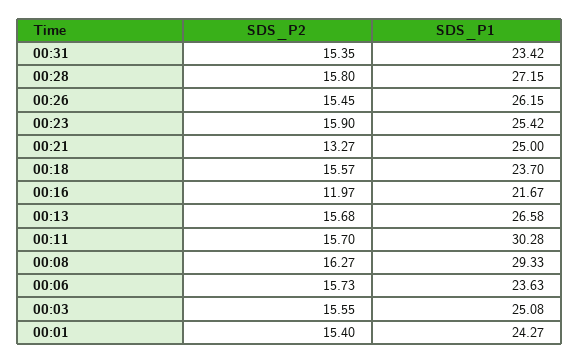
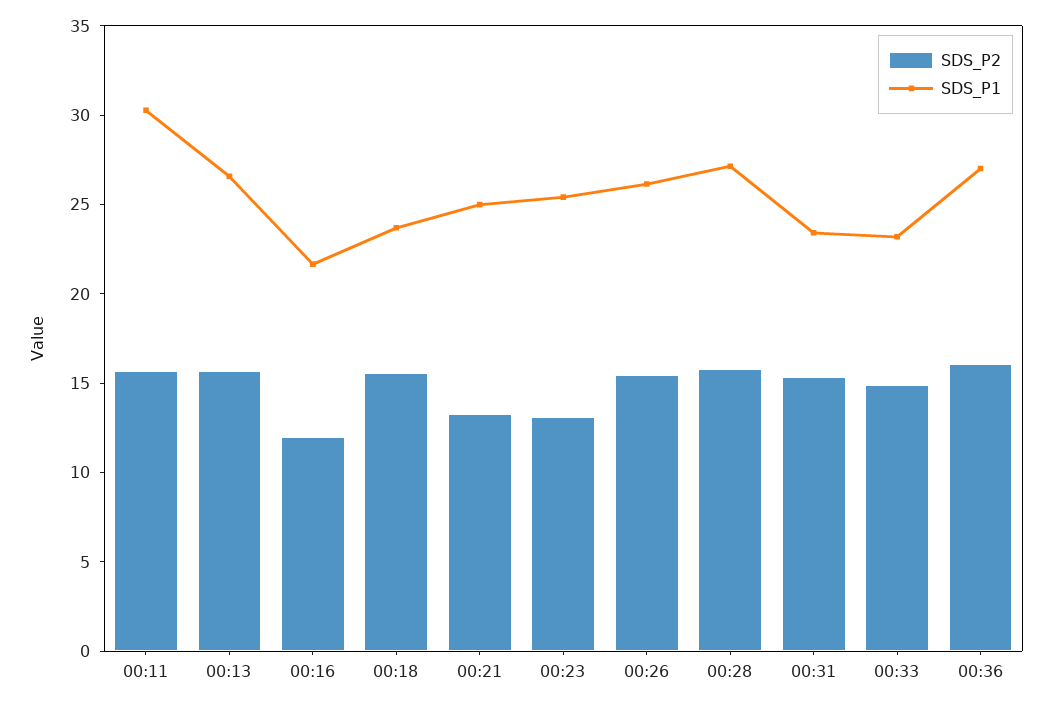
SDS_P2, 00:23: 15.9 -> 13
SDS_P2, 00:08: 16.27 -> none
SDS_P1, 00:08: 29.33 -> none
SDS_P2, 00:06: 15.73 -> none
SDS_P1, 00:06: 23.63 -> none
SDS_P2, 00:03: 15.55 -> none
SDS_P1, 00:03: 25.08 -> none
SDS_P2, 00:01: 15.4 -> none
SDS_P1, 00:01: 24.27 -> none
SDS_P2, 00:33: none -> 15
SDS_P1, 00:33: none -> 23
SDS_P2, 00:36: none -> 16
SDS_P1, 00:36: none -> 27

